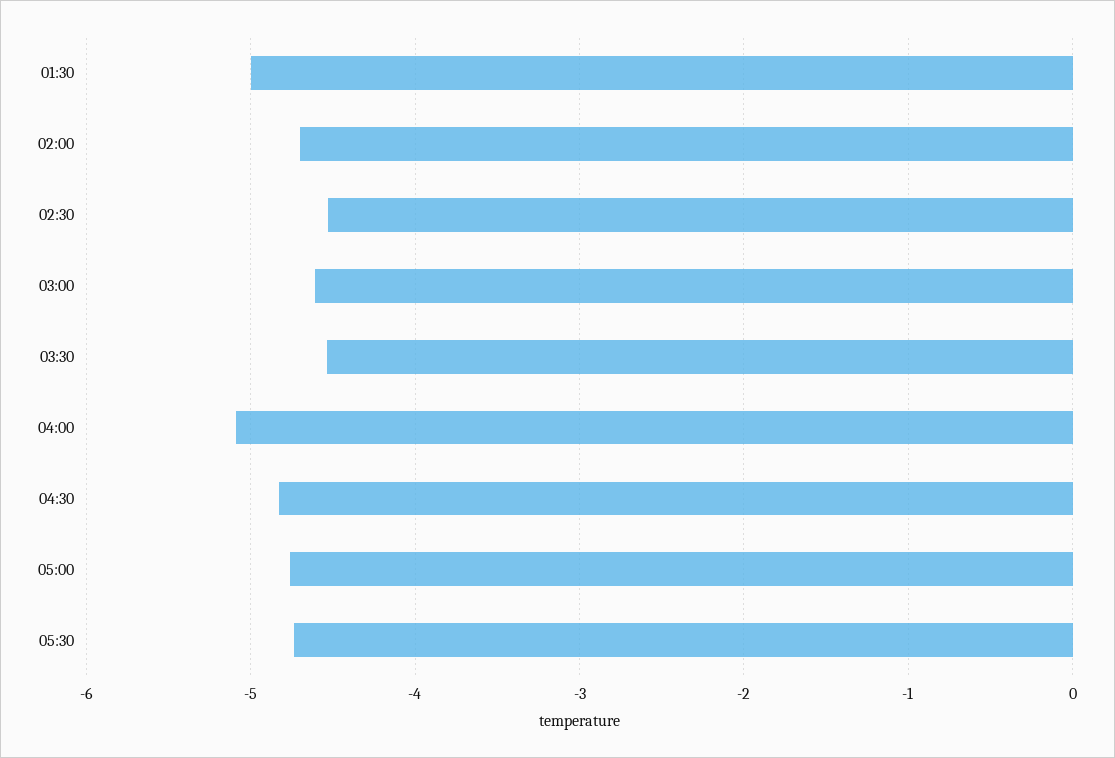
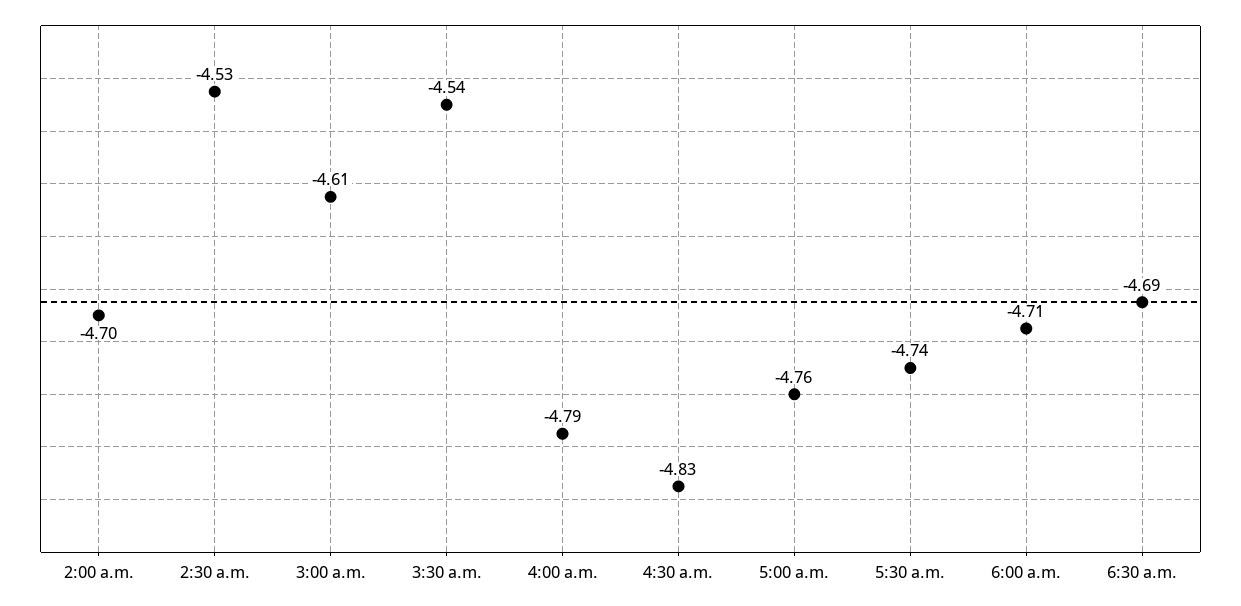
01:30: -5 -> none
04:00: -5.1 -> -4.79
6:00 a.m.: none -> -4.71
6:30 a.m.: none -> -4.69

